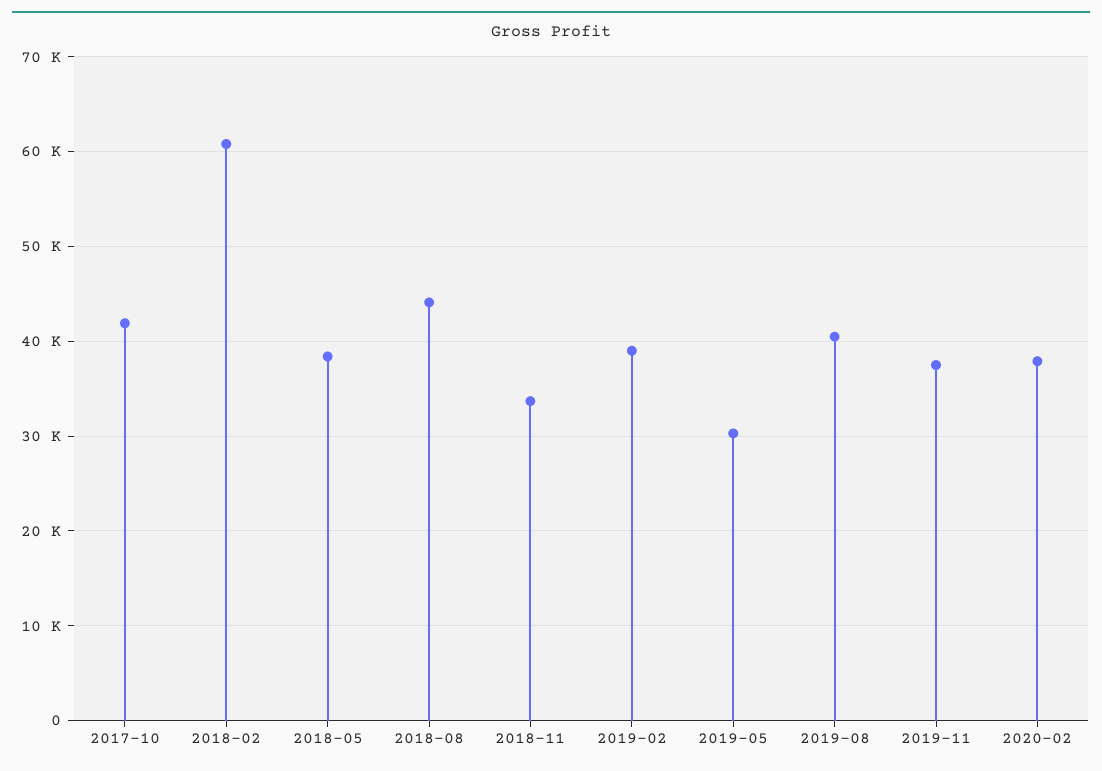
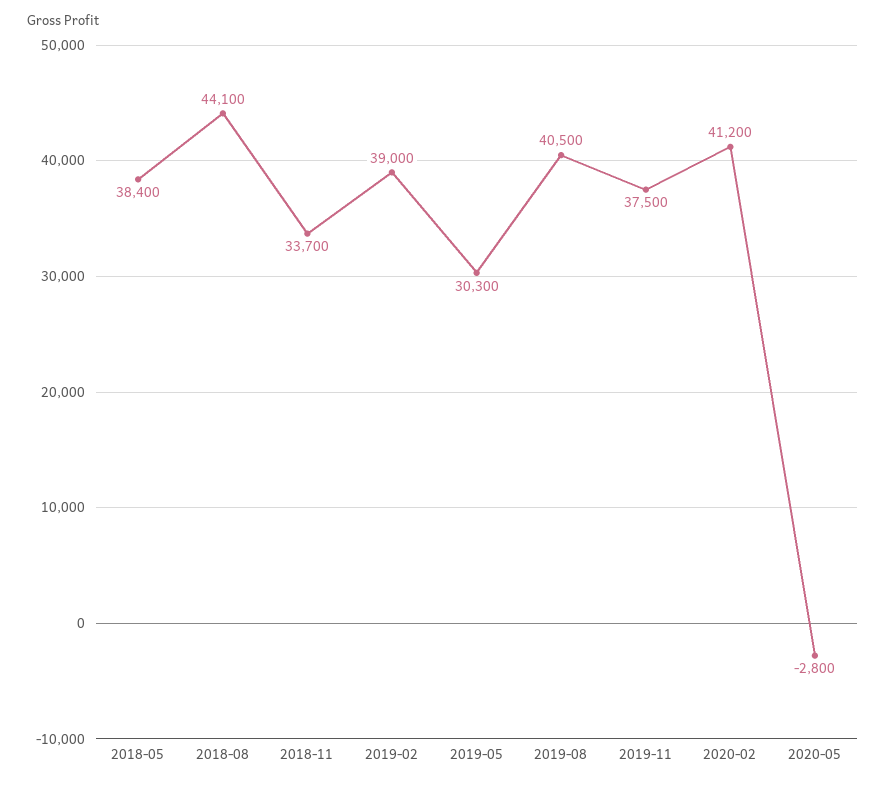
2017-10: 42000 -> none
2018-02: 61000 -> none
2020-02: 38000 -> 41200
2020-05: none -> -2800

